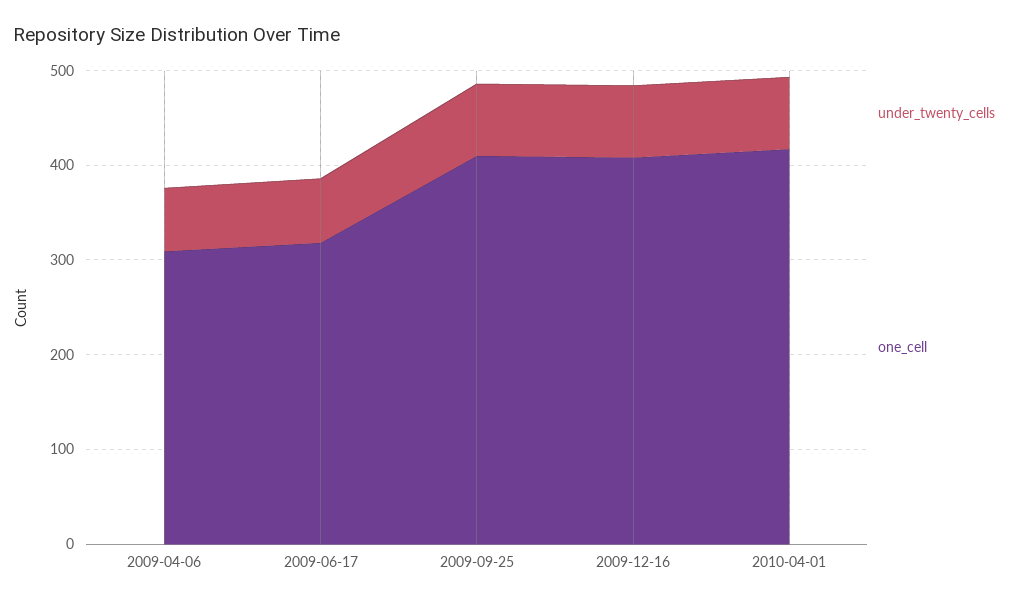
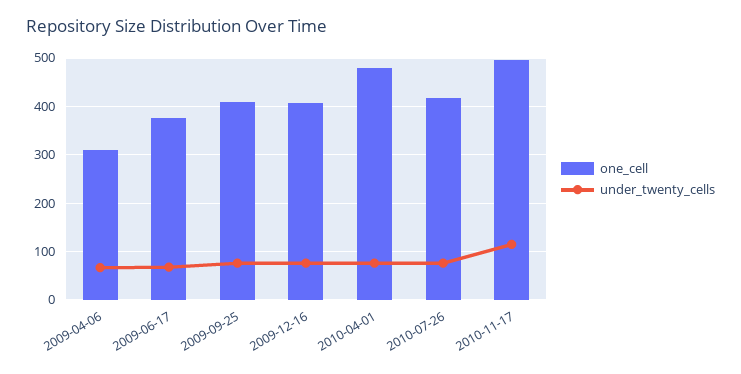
one_cell, 2009-06-17: 320 -> 380
one_cell, 2010-04-01: 420 -> 480
one_cell, 2010-07-26: none -> 420
under_twenty_cells, 2010-07-26: none -> 80
one_cell, 2010-11-17: none -> 500
under_twenty_cells, 2010-11-17: none -> 120

